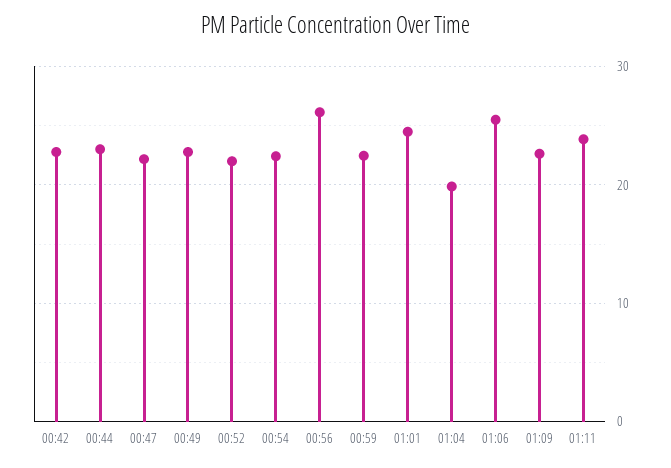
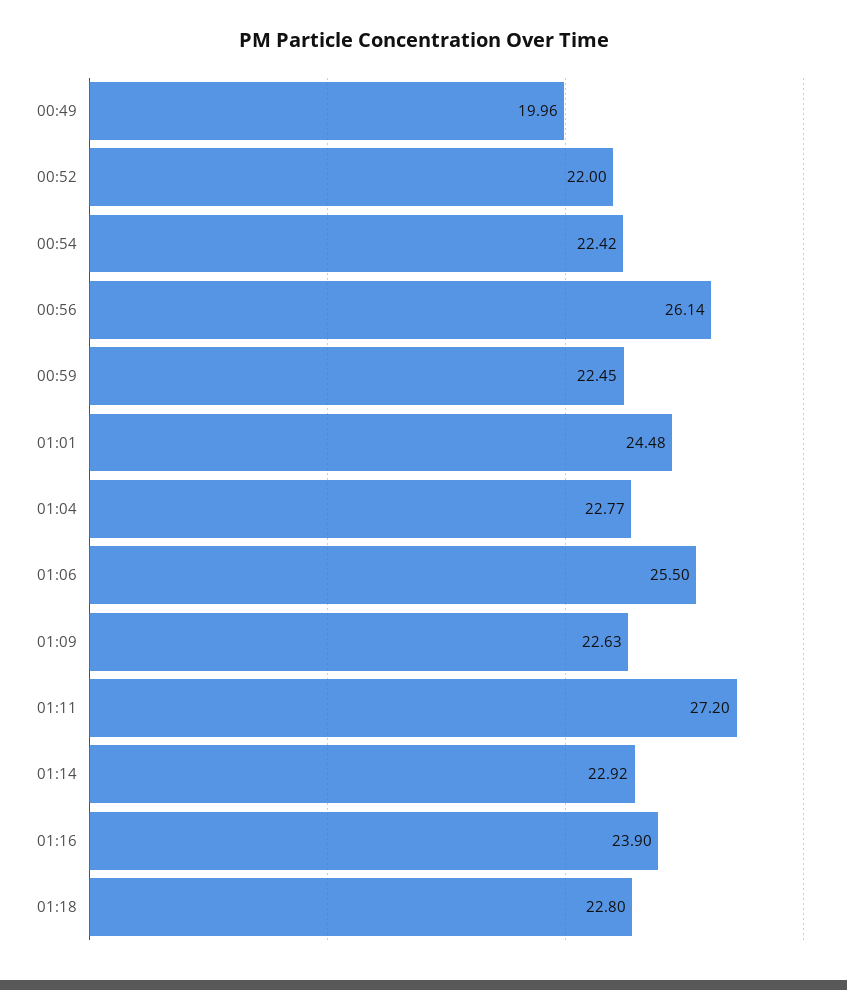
00:42: 23 -> none
00:44: 23 -> none
00:47: 22 -> none
00:49: 23 -> 19.96
01:04: 20 -> 22.77
01:11: 24 -> 27.2
01:14: none -> 22.92
01:16: none -> 23.9
01:18: none -> 22.8

